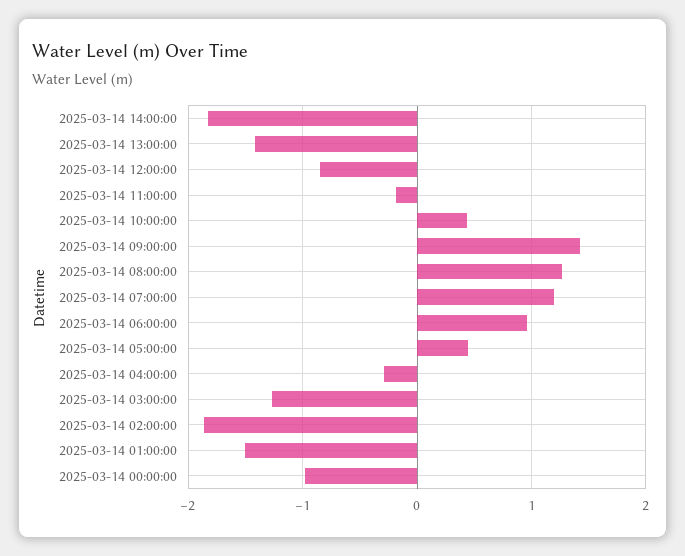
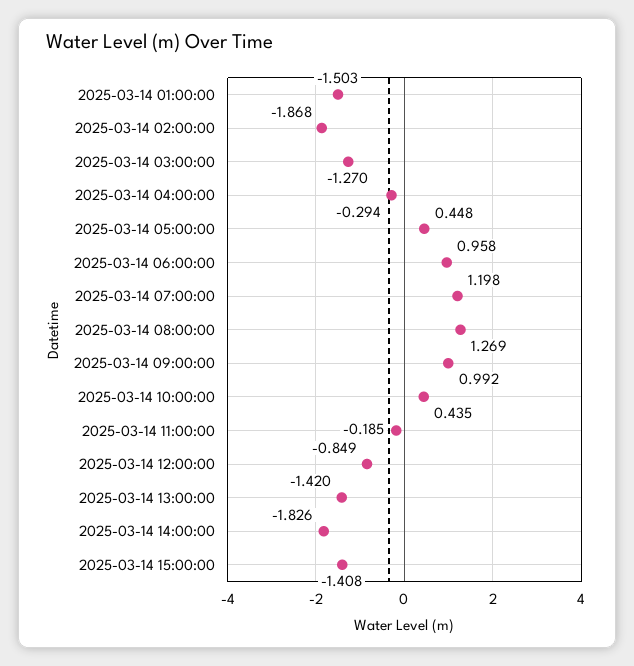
2025-03-14 09:00:00: 1.4 -> 0.992
2025-03-14 00:00:00: -1 -> none
2025-03-14 15:00:00: none -> -1.408

